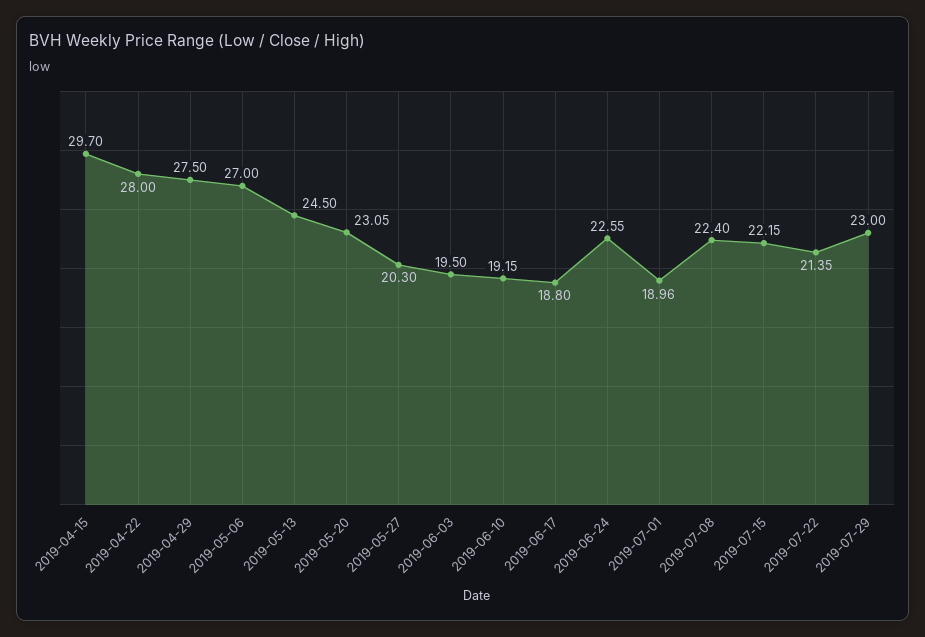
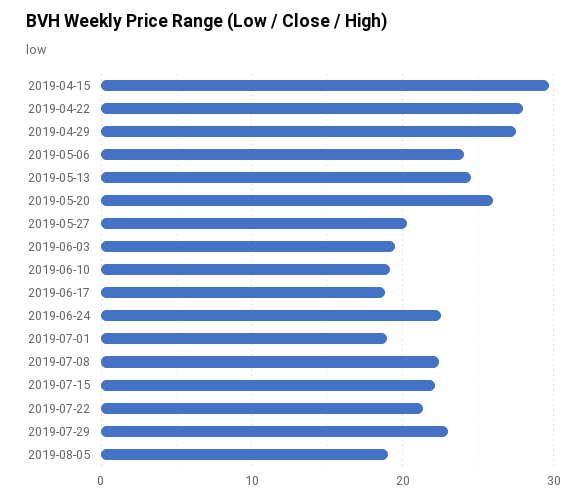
2019-05-06: 27 -> 24
2019-05-20: 23.05 -> 26
2019-08-05: none -> 19

